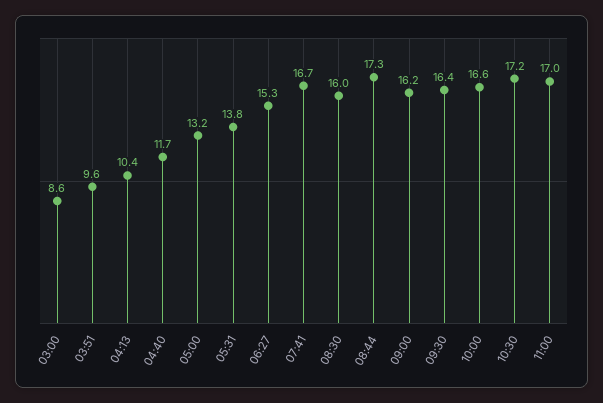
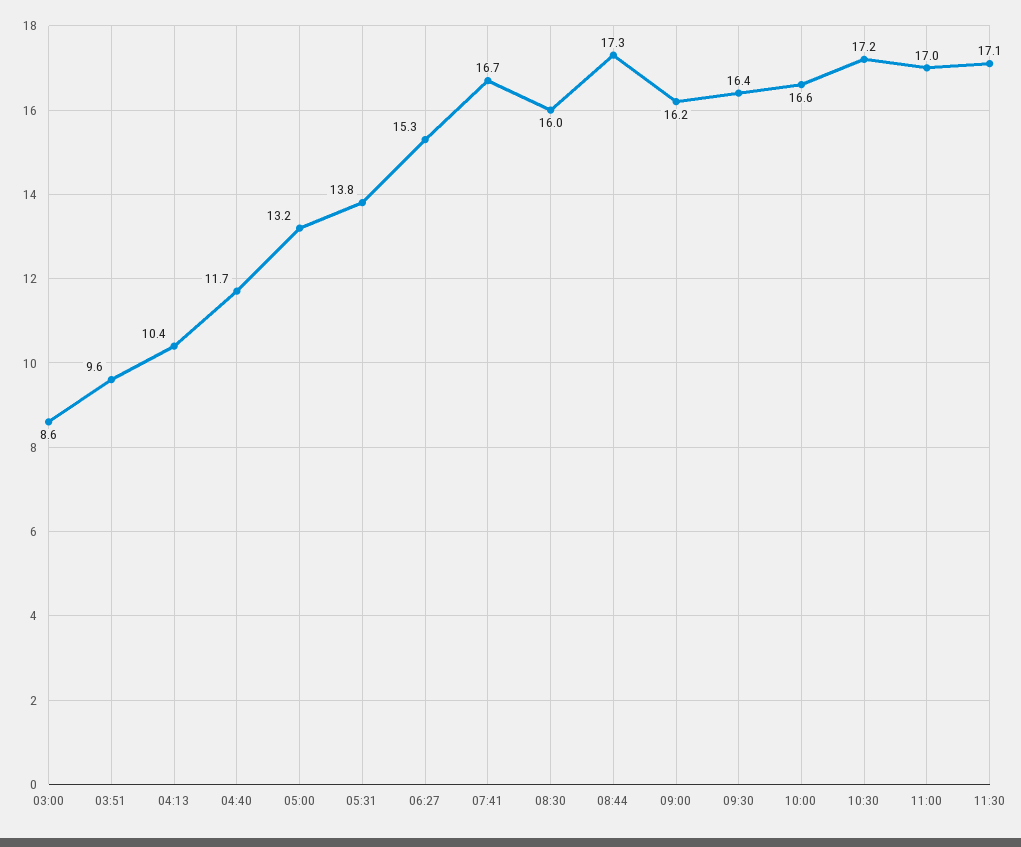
11:30: none -> 17.1

